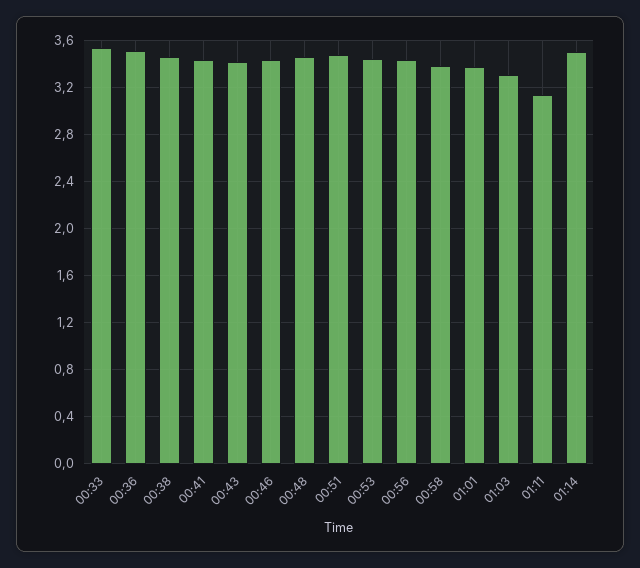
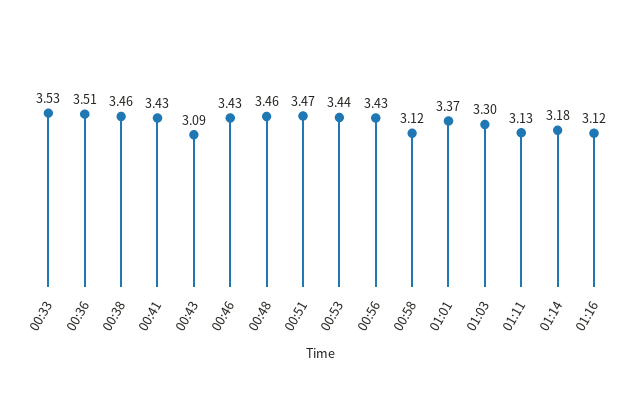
00:43: 3.4 -> 3.09
00:58: 3.4 -> 3.12
01:14: 3.5 -> 3.18
01:16: none -> 3.12

